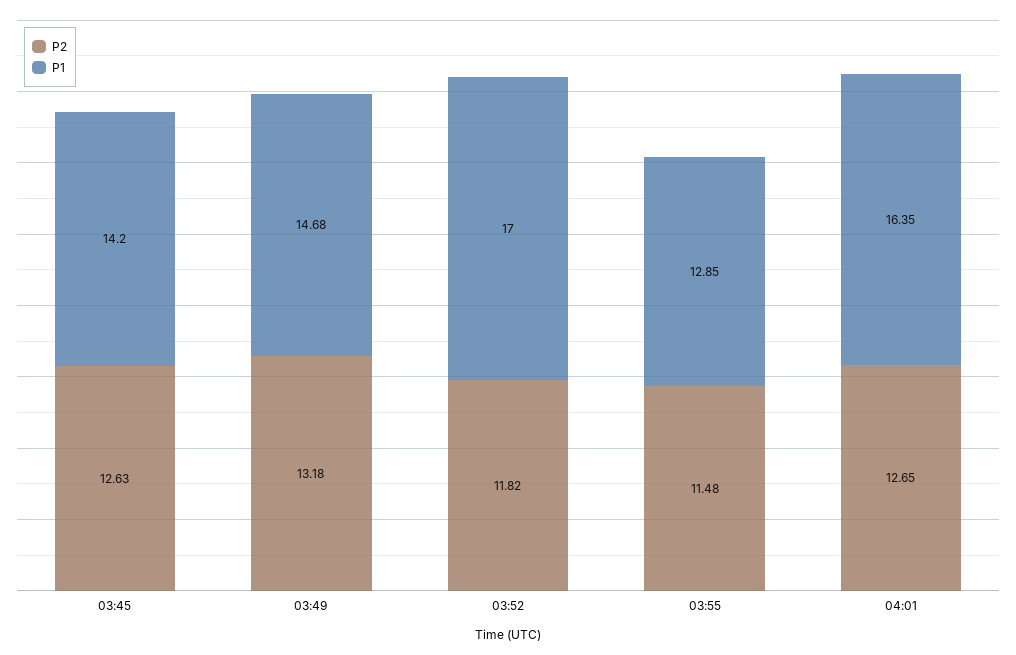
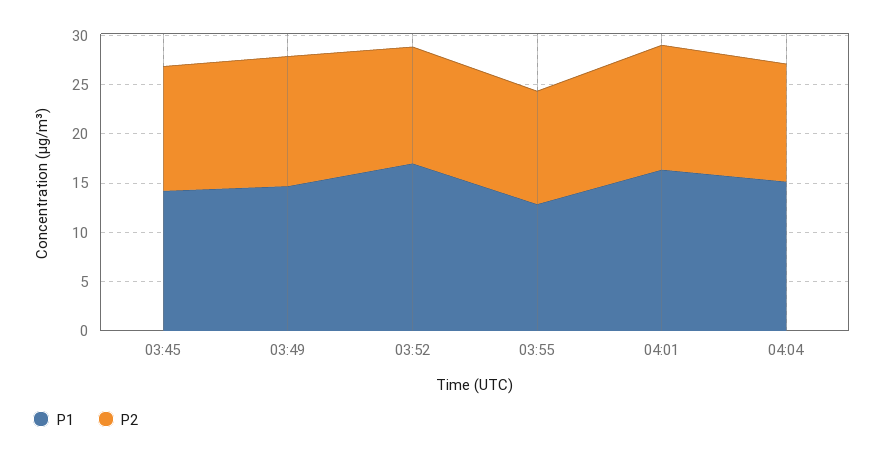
P1, 04:04: none -> 15
P2, 04:04: none -> 12

